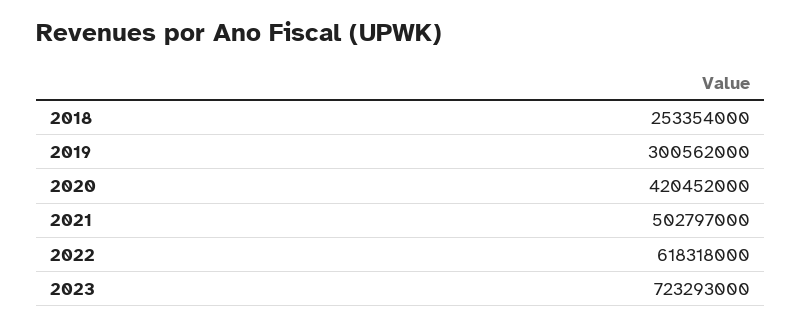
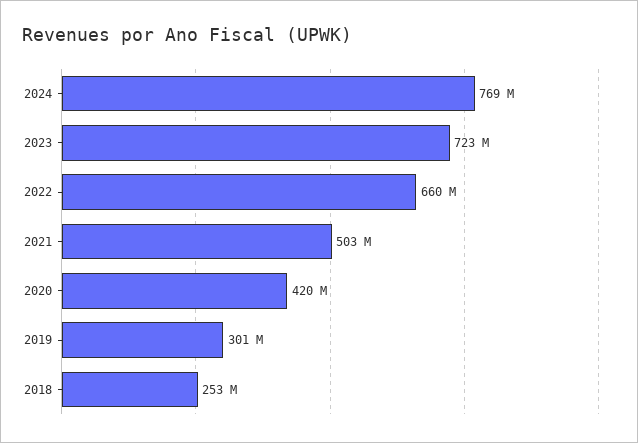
2022: 618318000 -> 660000000
2024: none -> 769000000

